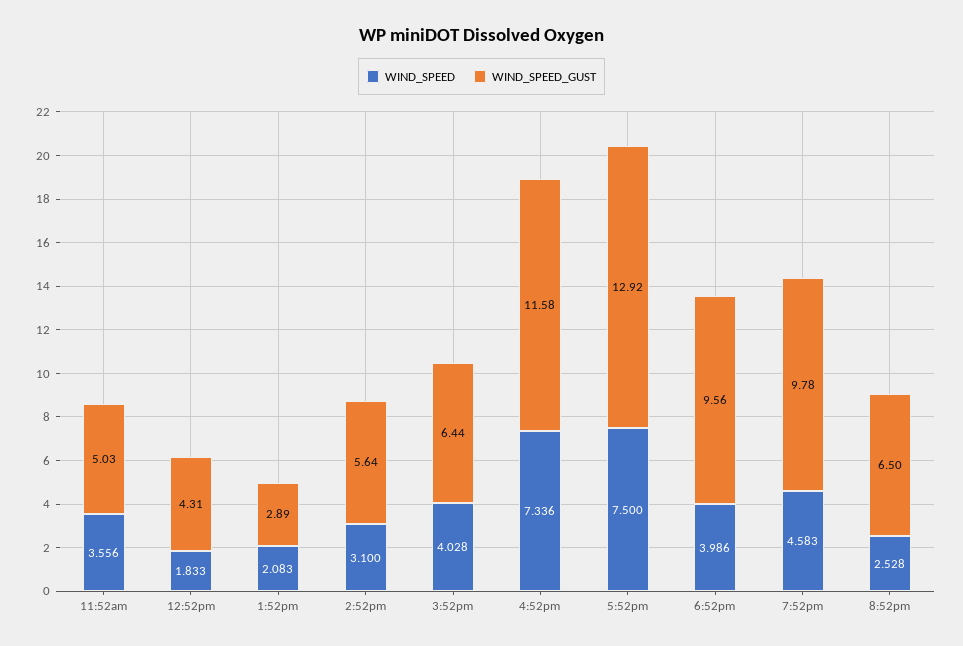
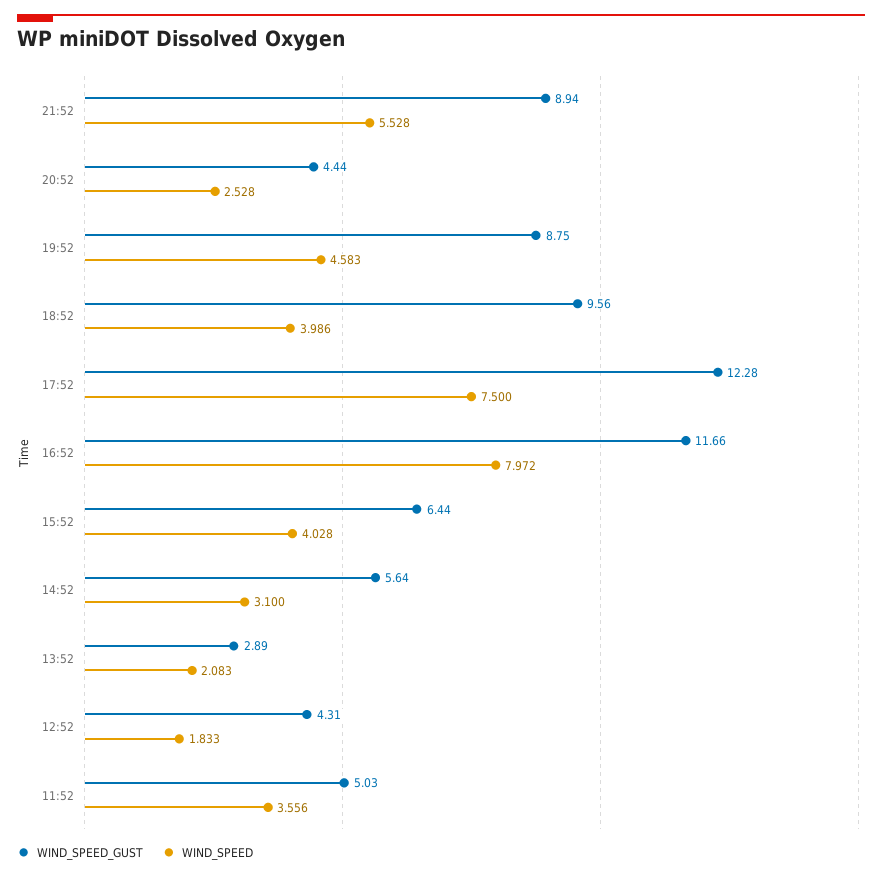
WIND_SPEED, 4:52pm: 7.336 -> 7.972
WIND_SPEED_GUST, 4:52pm: 11.58 -> 11.66
WIND_SPEED_GUST, 5:52pm: 12.92 -> 12.28
WIND_SPEED_GUST, 7:52pm: 9.78 -> 8.75
WIND_SPEED_GUST, 8:52pm: 6.5 -> 4.44
WIND_SPEED_GUST, 21:52: none -> 8.94
WIND_SPEED, 21:52: none -> 5.528

